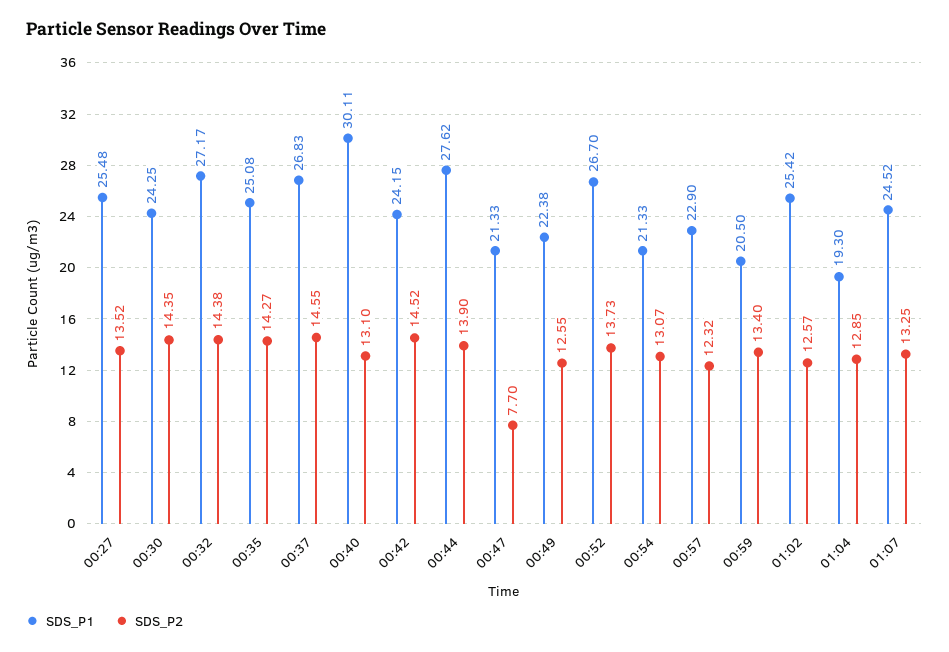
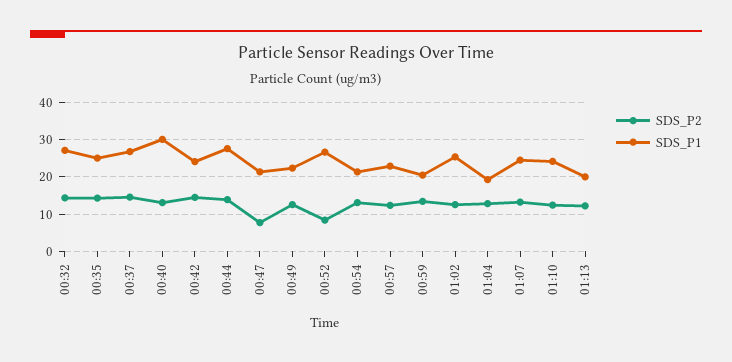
SDS_P1, 00:27: 25.48 -> none
SDS_P2, 00:27: 13.52 -> none
SDS_P1, 00:30: 24.25 -> none
SDS_P2, 00:30: 14.35 -> none
SDS_P2, 00:52: 13.73 -> 8
SDS_P2, 01:10: none -> 12
SDS_P1, 01:10: none -> 24
SDS_P2, 01:13: none -> 12
SDS_P1, 01:13: none -> 20

